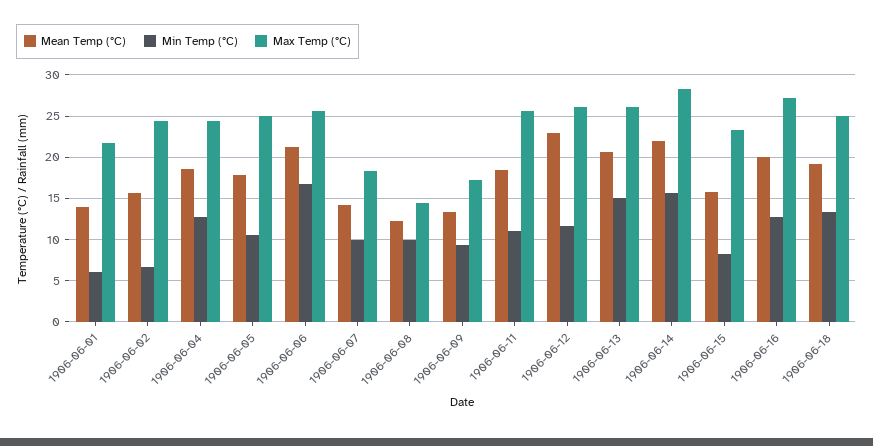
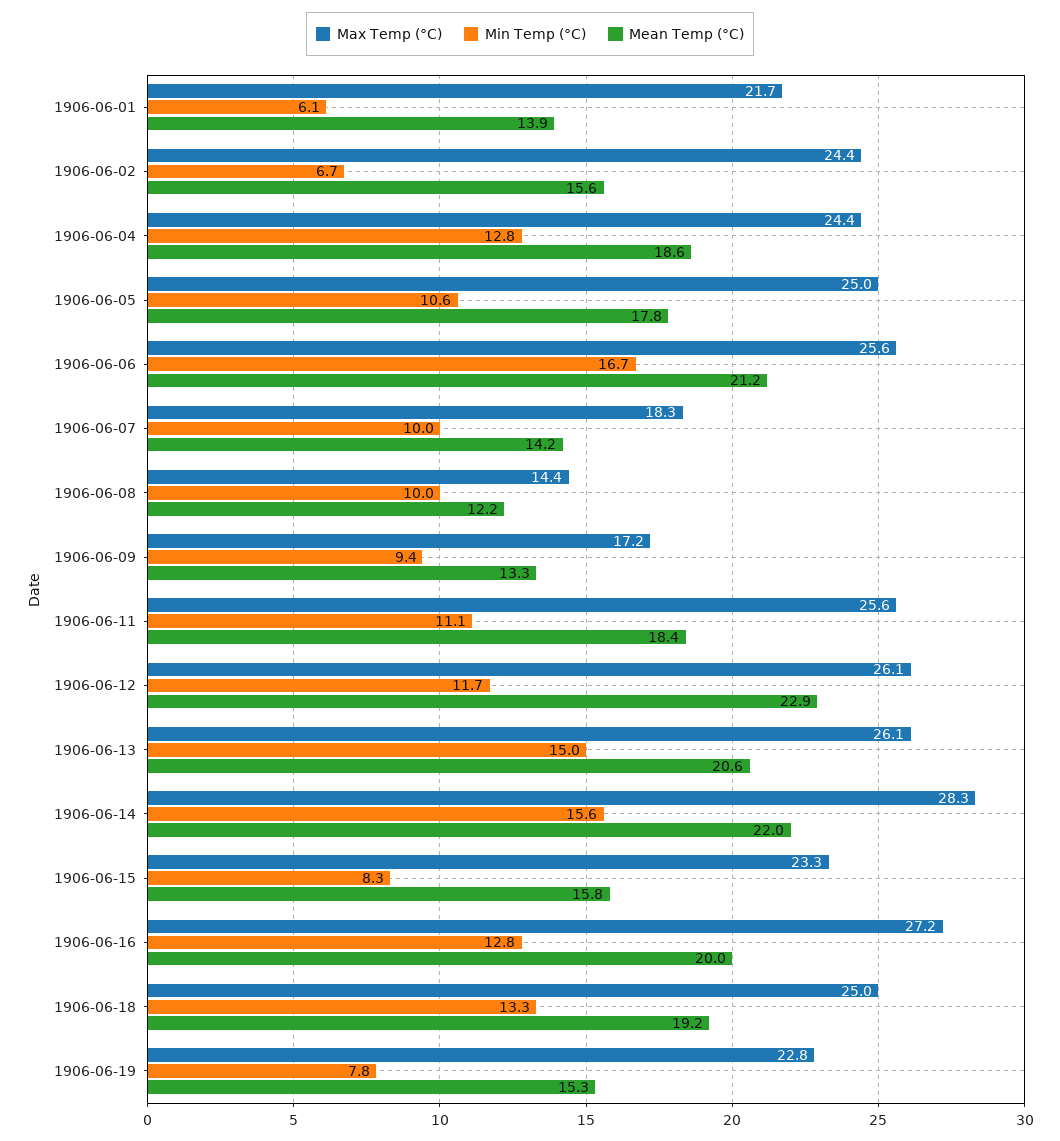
Max Temp (°C), 1906-06-19: none -> 22.8
Min Temp (°C), 1906-06-19: none -> 7.8
Mean Temp (°C), 1906-06-19: none -> 15.3

